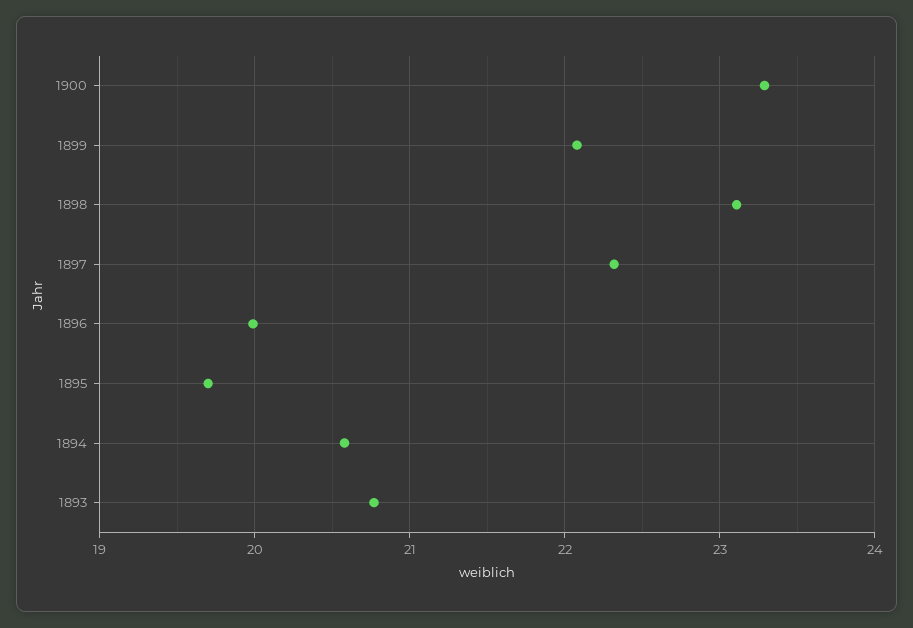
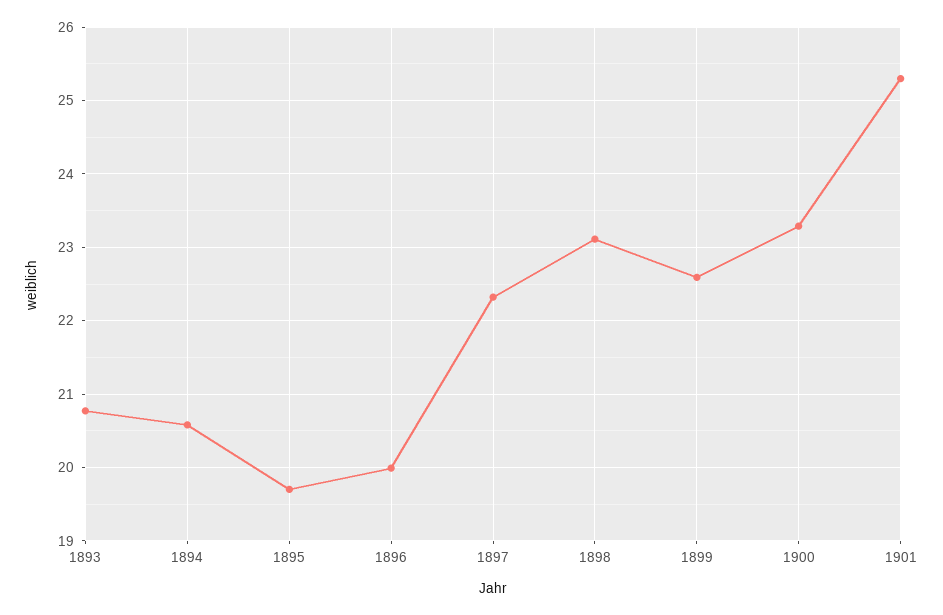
1899: 22.1 -> 22.6
1901: none -> 25.3

